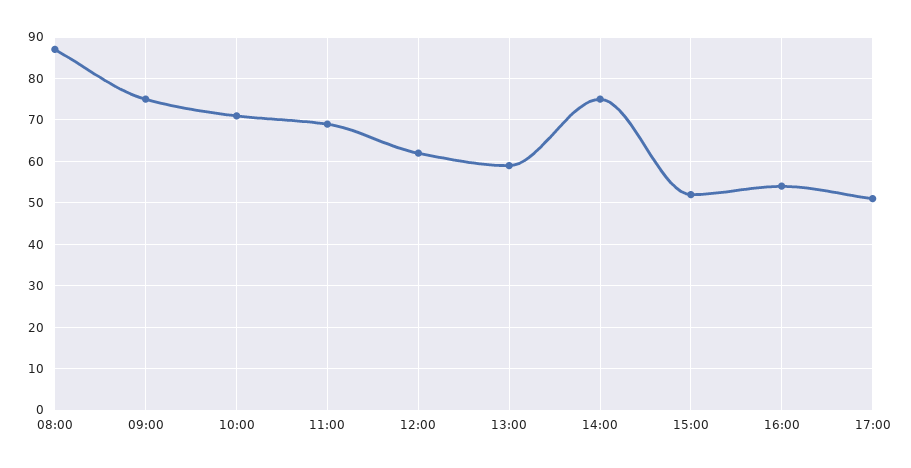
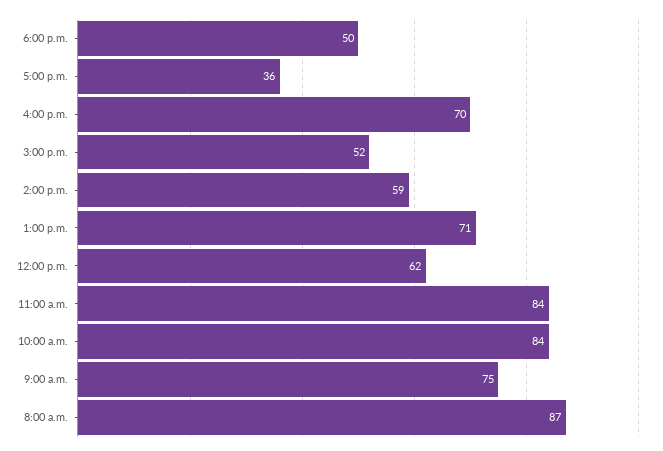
10:00: 70 -> 84
11:00: 70 -> 84
13:00: 60 -> 71
14:00: 75 -> 59
16:00: 55 -> 70
17:00: 50 -> 36
6:00 p.m.: none -> 50

